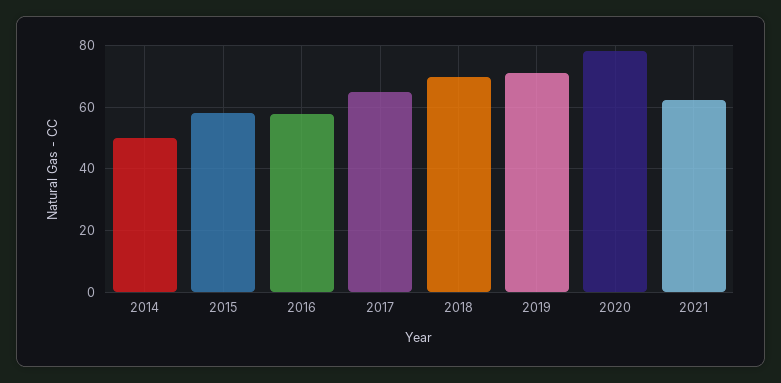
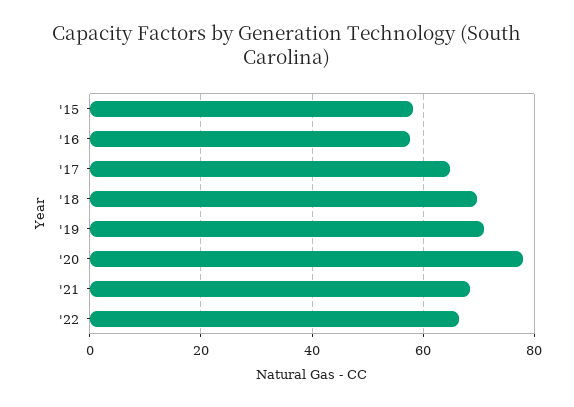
2014: 50 -> none
2021: 62 -> 68
'22: none -> 66

